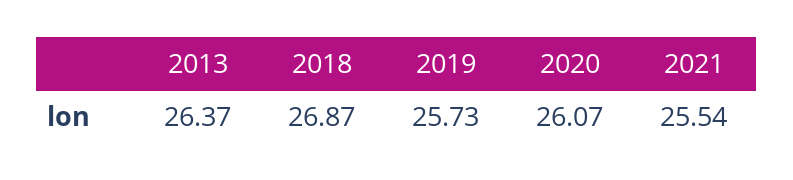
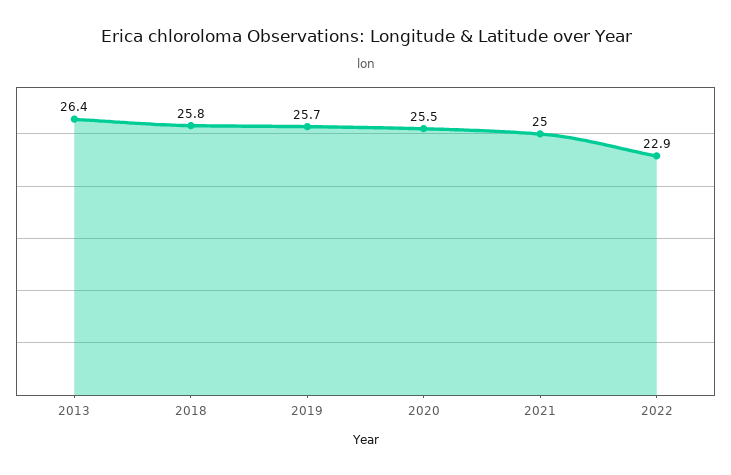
2018: 26.87 -> 25.8
2020: 26.07 -> 25.5
2021: 25.54 -> 25
2022: none -> 22.9

